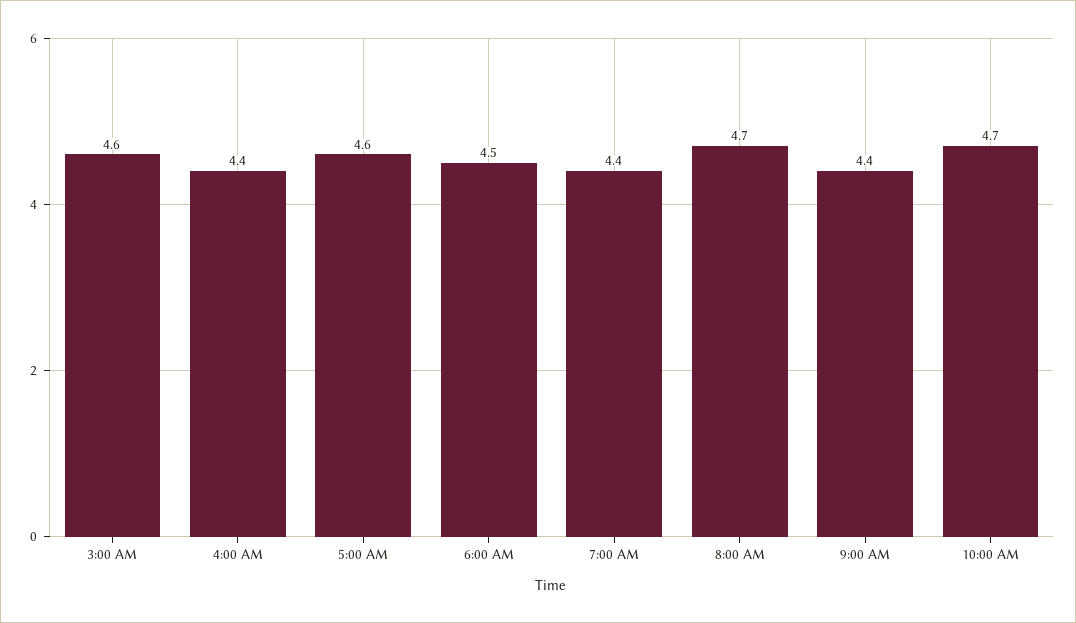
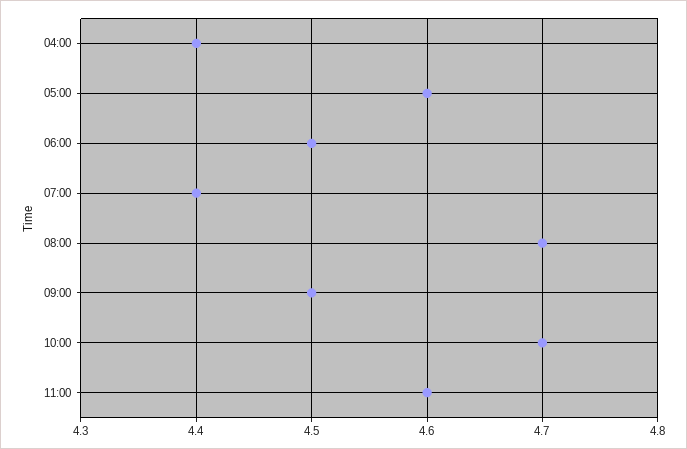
3:00 AM: 4.6 -> none
9:00 AM: 4.4 -> 4.5
11:00: none -> 4.6

